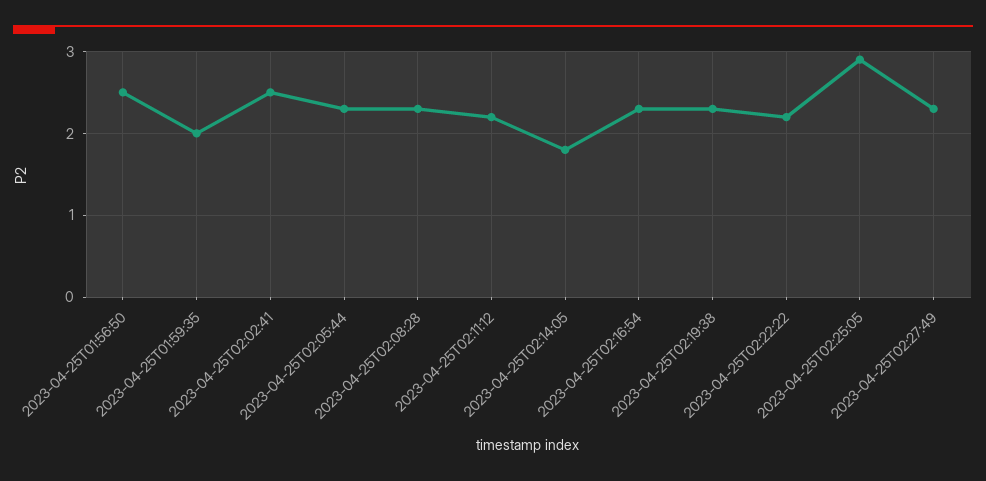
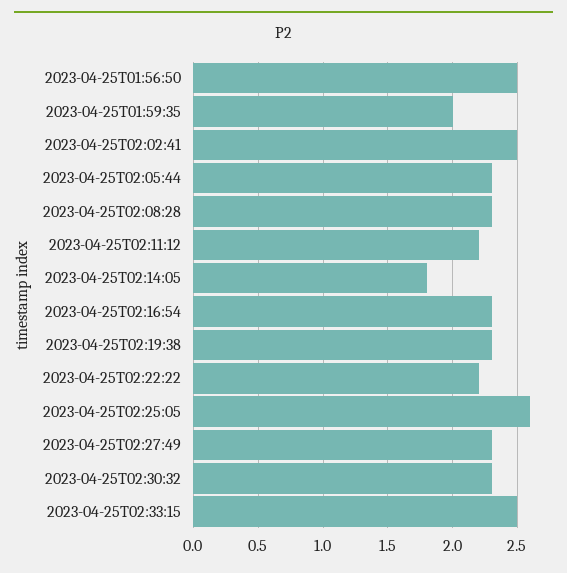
2023-04-25T02:25:05: 2.9 -> 2.6
2023-04-25T02:30:32: none -> 2.3
2023-04-25T02:33:15: none -> 2.5

